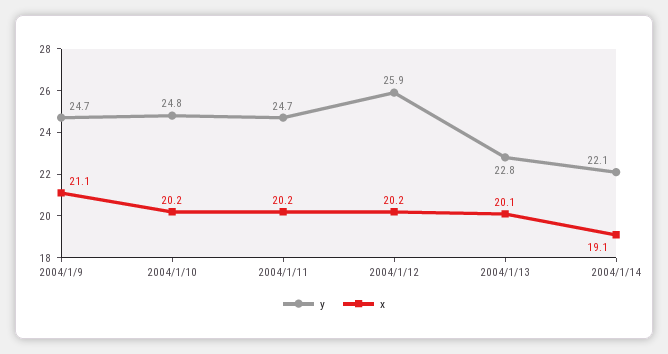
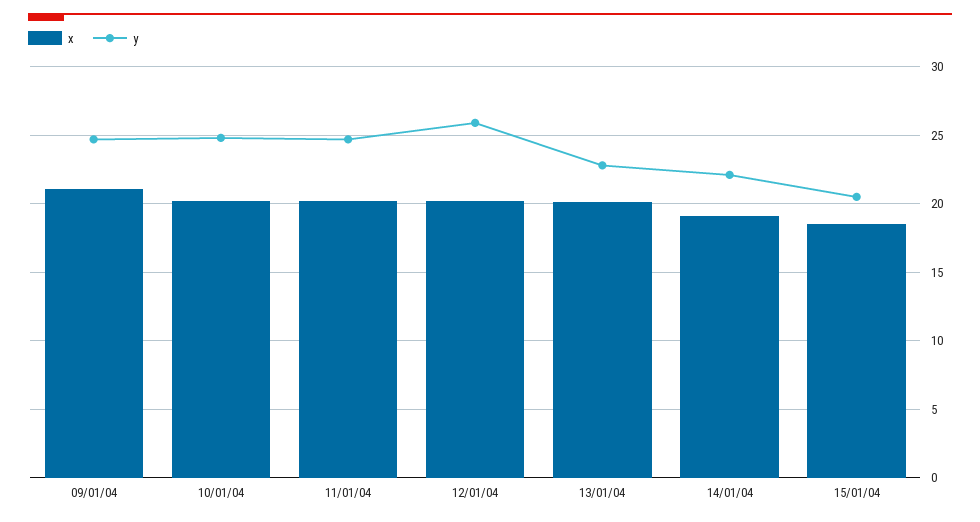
x, 15/01/04: none -> 18.5
y, 15/01/04: none -> 20.5

